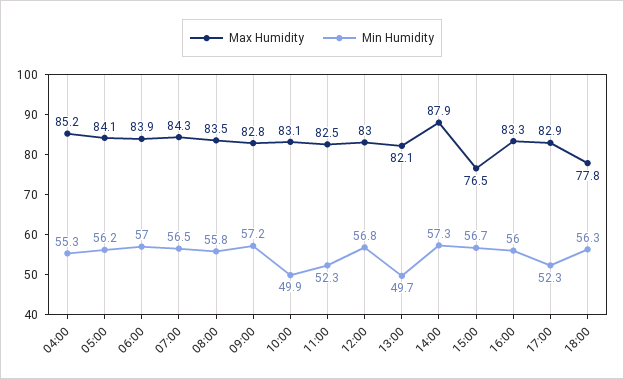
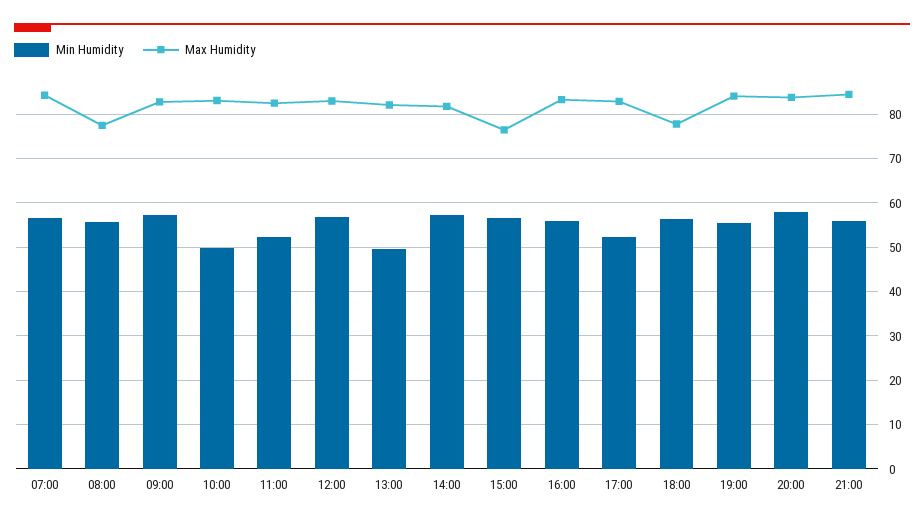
Max Humidity, 04:00: 85.2 -> none
Min Humidity, 04:00: 55.3 -> none
Max Humidity, 05:00: 84.1 -> none
Min Humidity, 05:00: 56.2 -> none
Max Humidity, 06:00: 83.9 -> none
Min Humidity, 06:00: 57 -> none
Max Humidity, 08:00: 83.5 -> 78
Max Humidity, 14:00: 87.9 -> 82
Min Humidity, 19:00: none -> 56
Max Humidity, 19:00: none -> 84
Min Humidity, 20:00: none -> 58
Max Humidity, 20:00: none -> 84
Min Humidity, 21:00: none -> 56
Max Humidity, 21:00: none -> 84

